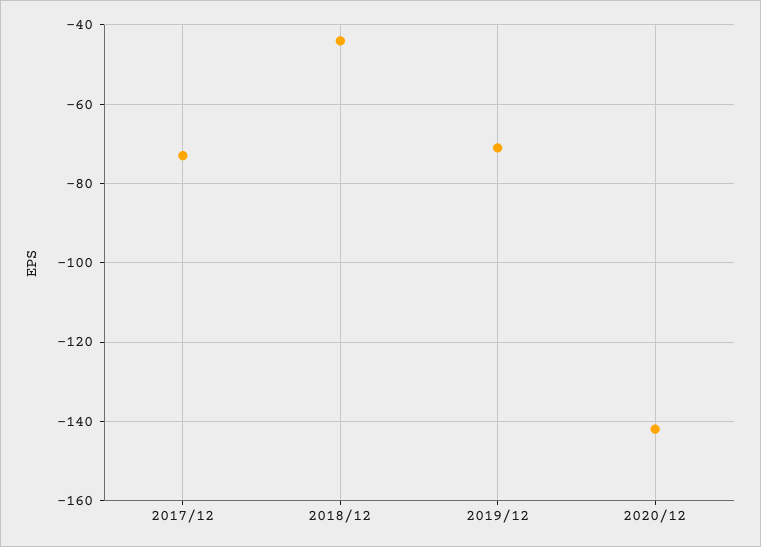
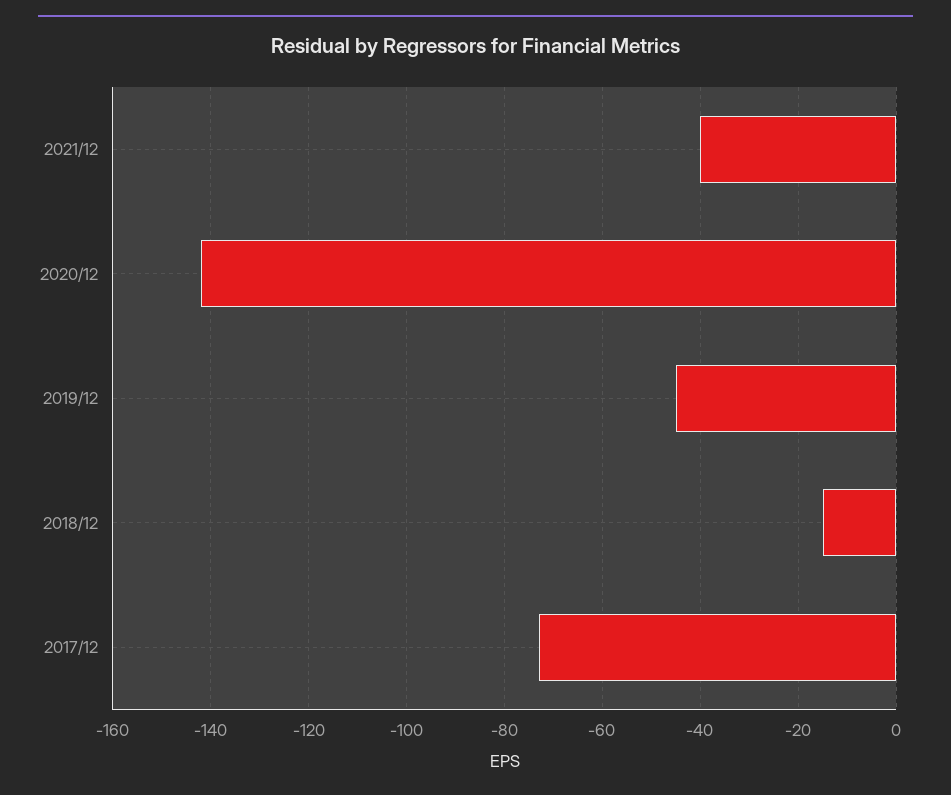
2018/12: -45 -> -15
2019/12: -70 -> -45
2021/12: none -> -40

